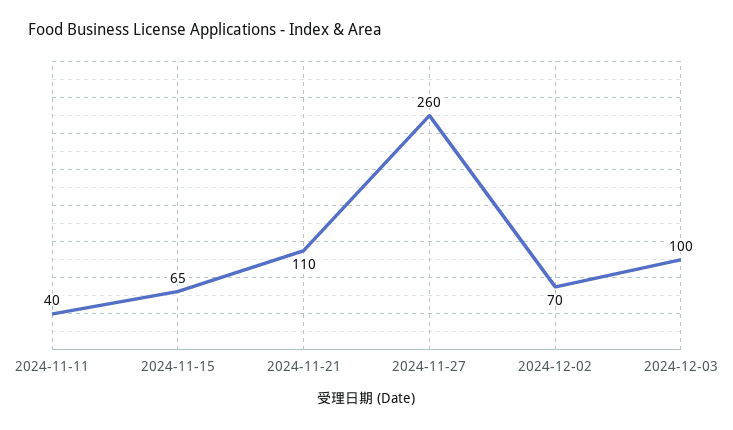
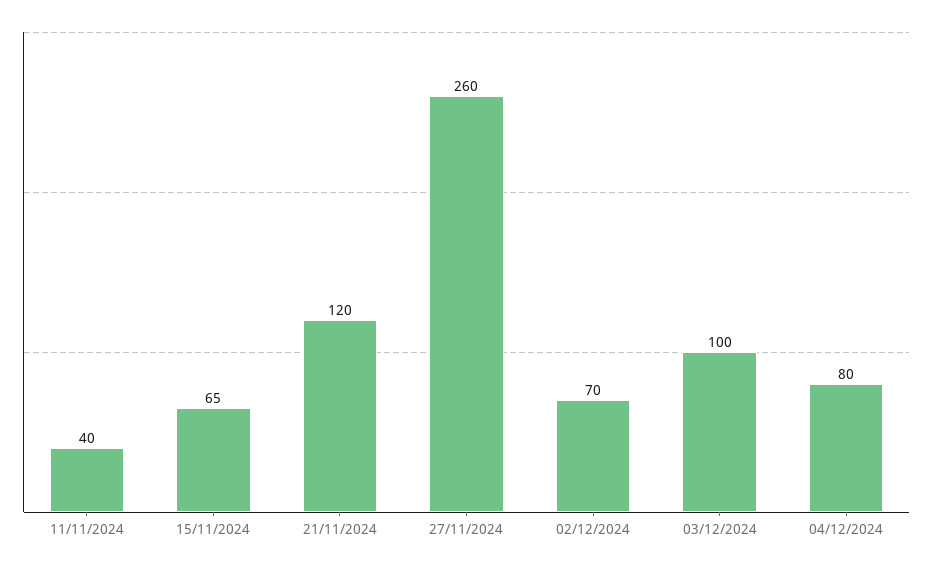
2024-11-21: 110 -> 120
04/12/2024: none -> 80

